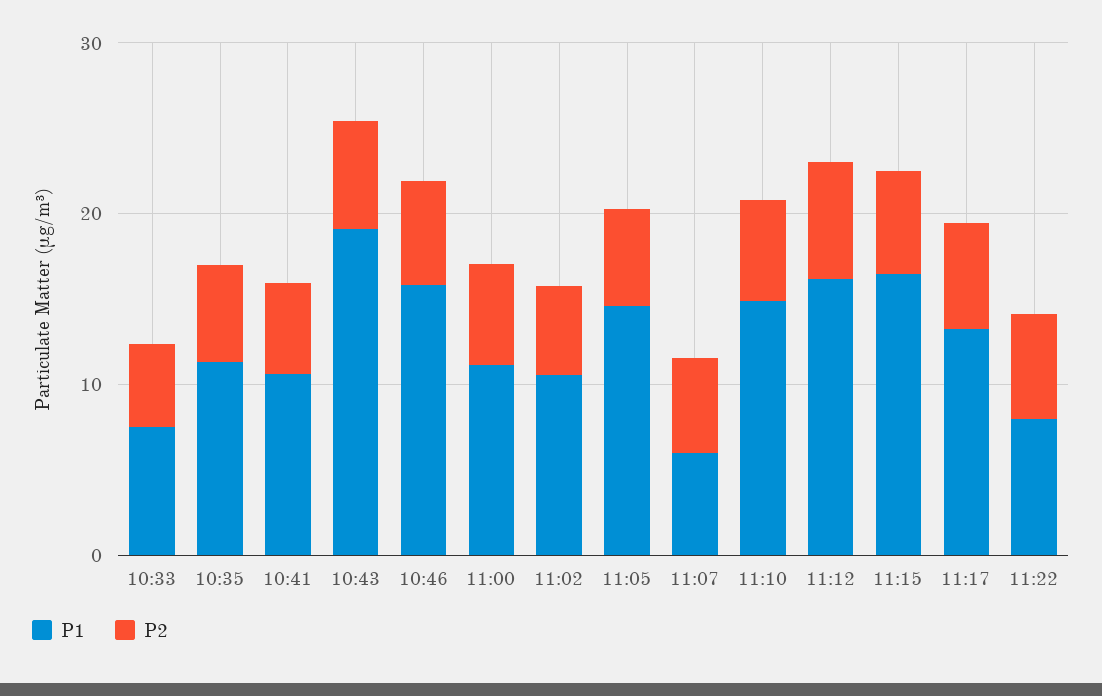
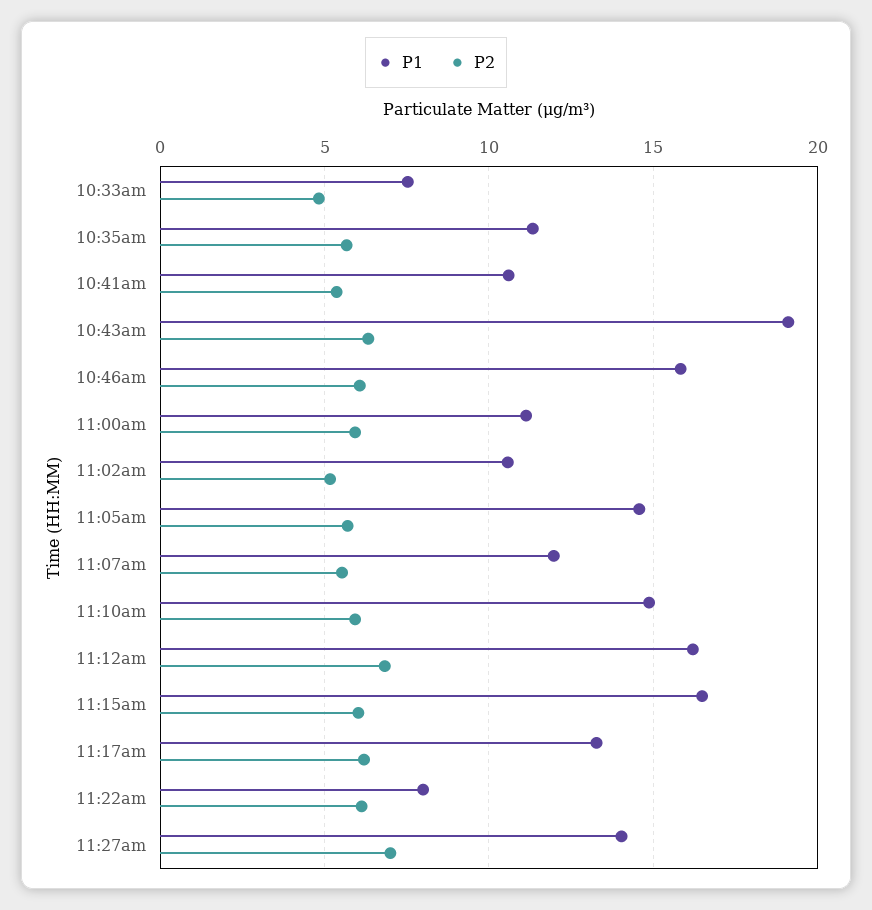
P1, 11:07: 6 -> 12
P1, 11:27am: none -> 14
P2, 11:27am: none -> 7

